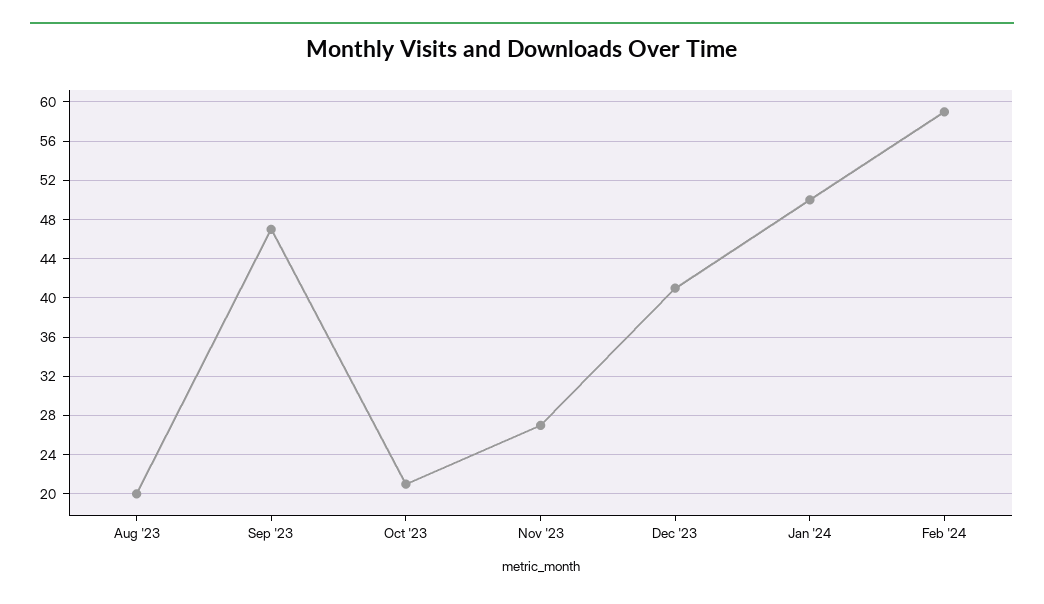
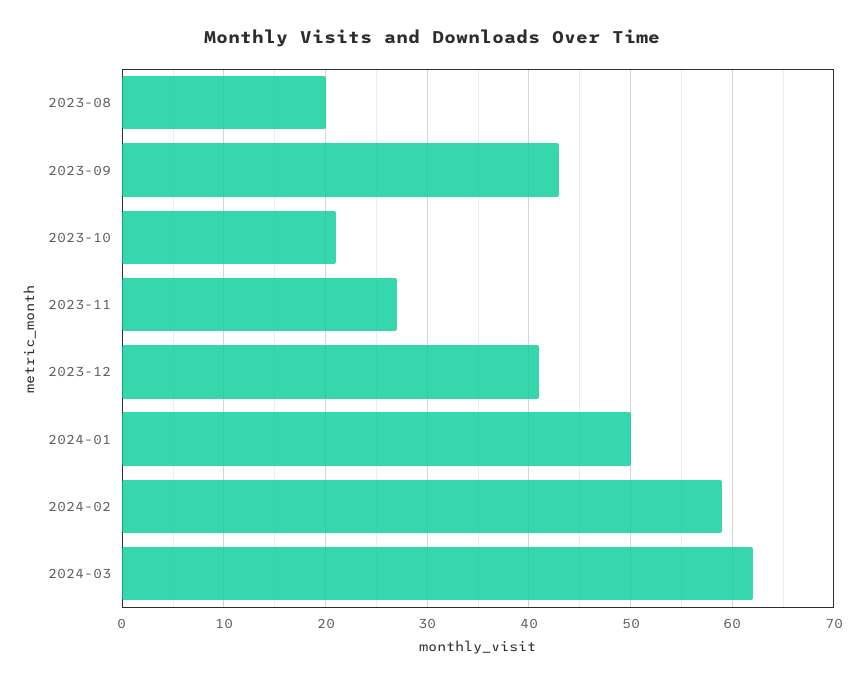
Sep '23: 47 -> 43
2024-03: none -> 62

